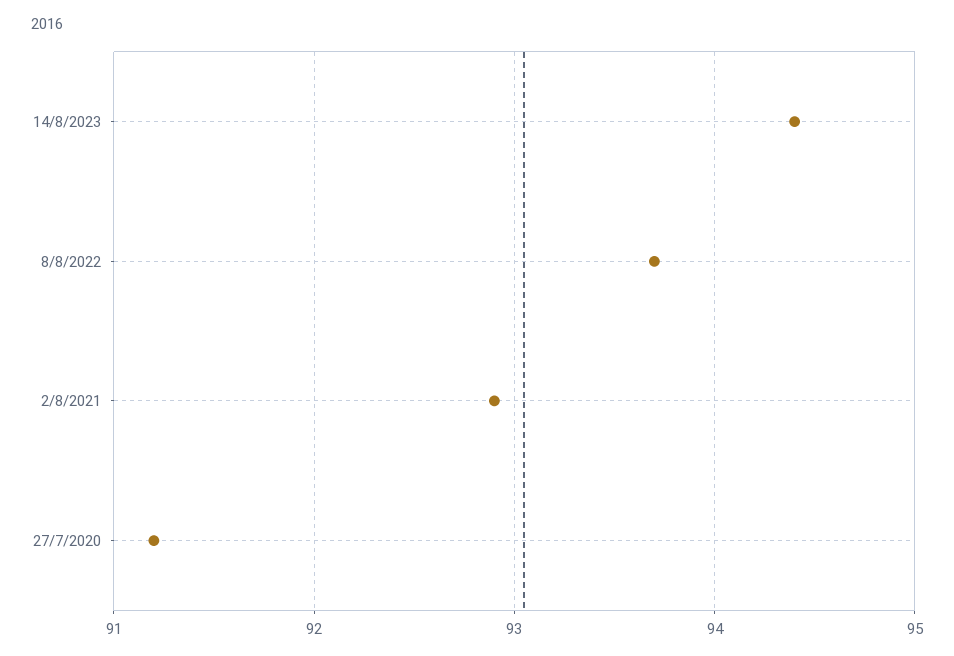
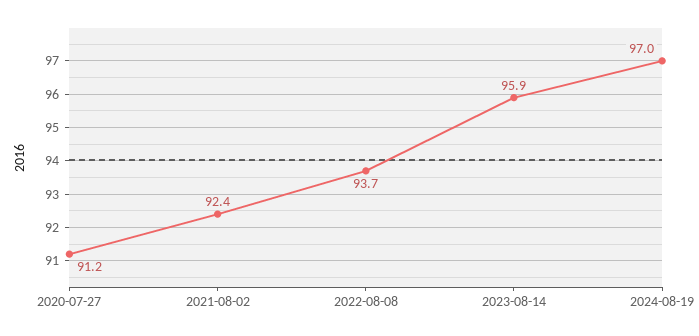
14/8/2023: 94.4 -> 95.9
2/8/2021: 92.9 -> 92.4
2024-08-19: none -> 97

